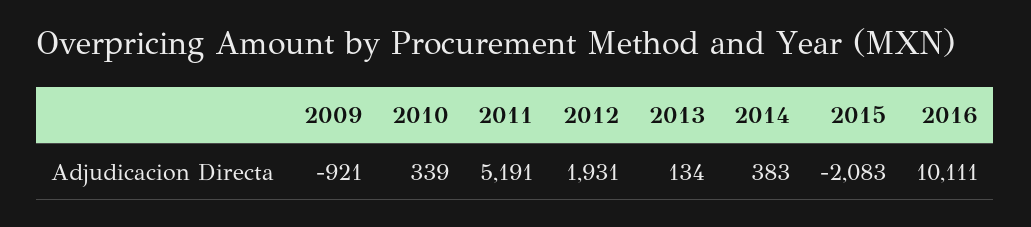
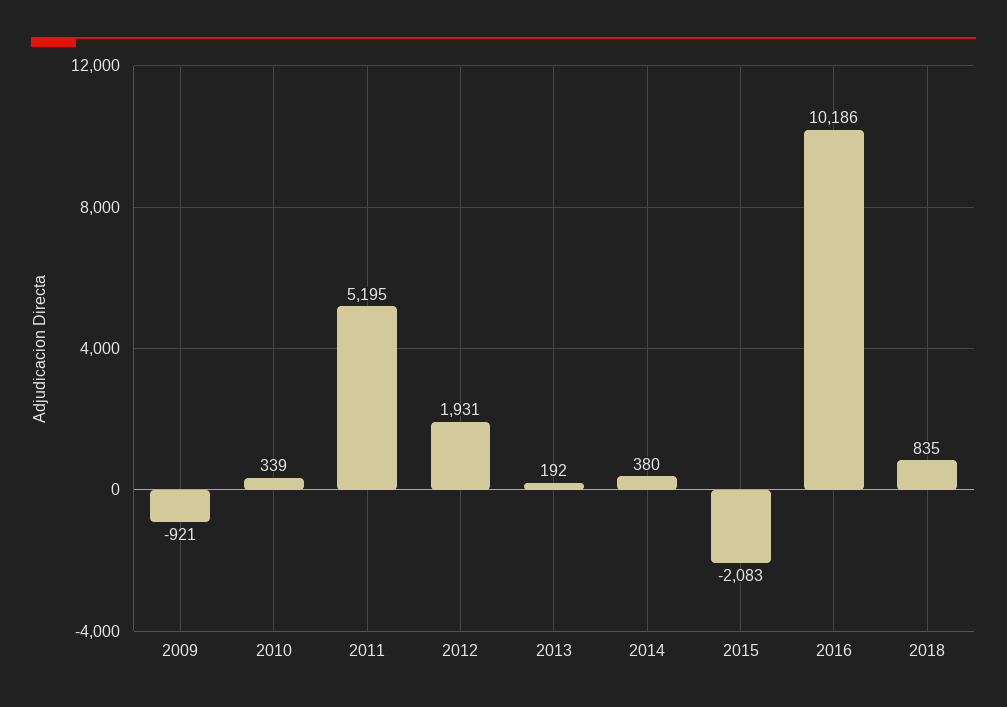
2011: 5191 -> 5195
2013: 134 -> 192
2014: 383 -> 380
2016: 10111 -> 10186
2018: none -> 835

